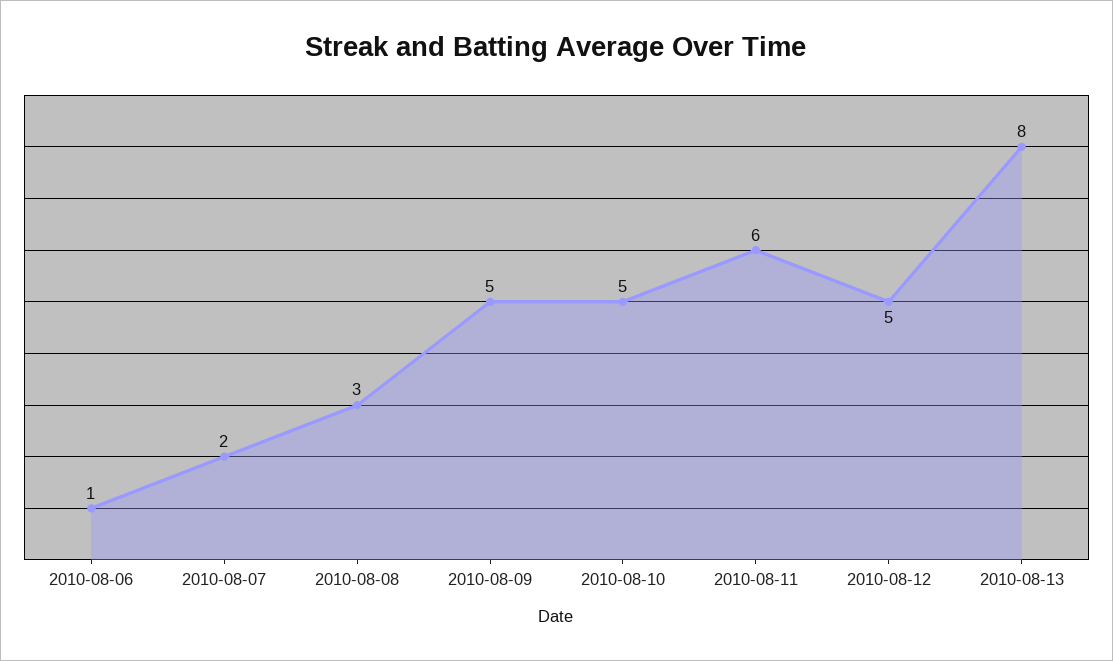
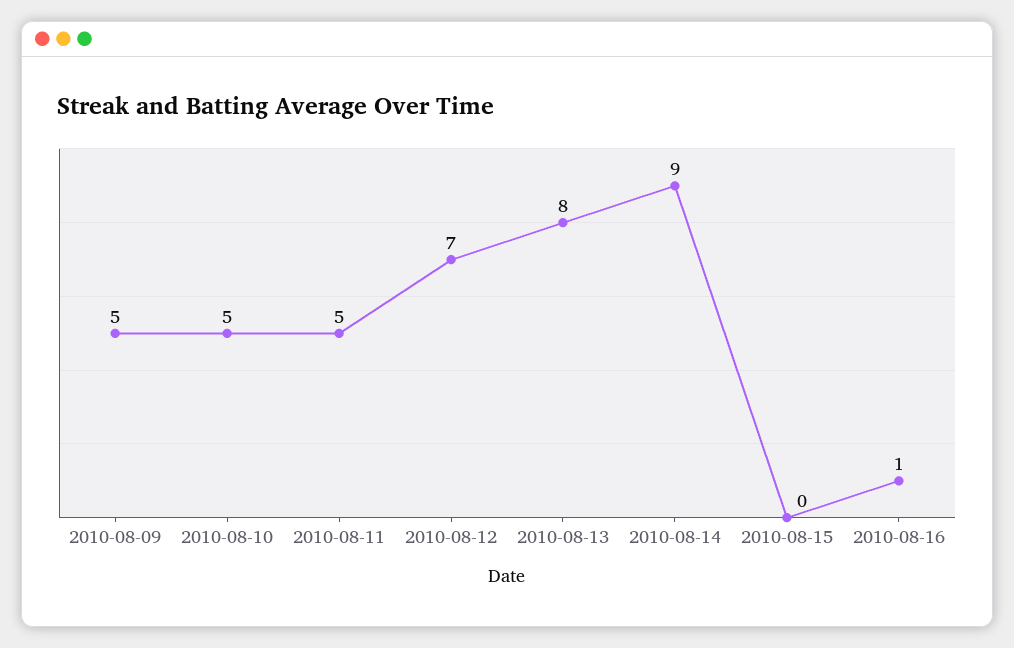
2010-08-06: 1 -> none
2010-08-07: 2 -> none
2010-08-08: 3 -> none
2010-08-11: 6 -> 5
2010-08-12: 5 -> 7
2010-08-14: none -> 9
2010-08-15: none -> 0
2010-08-16: none -> 1

